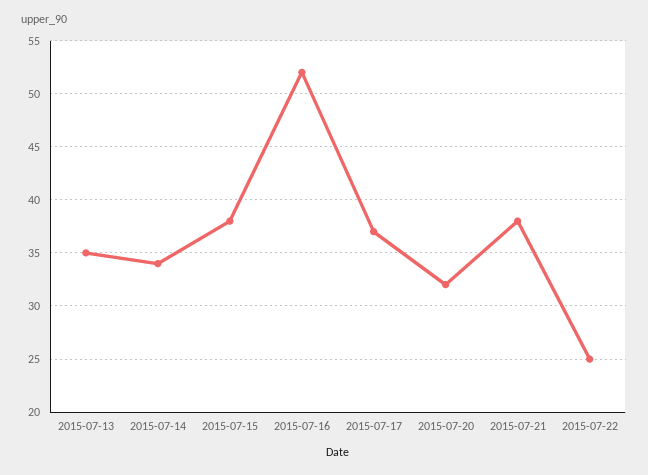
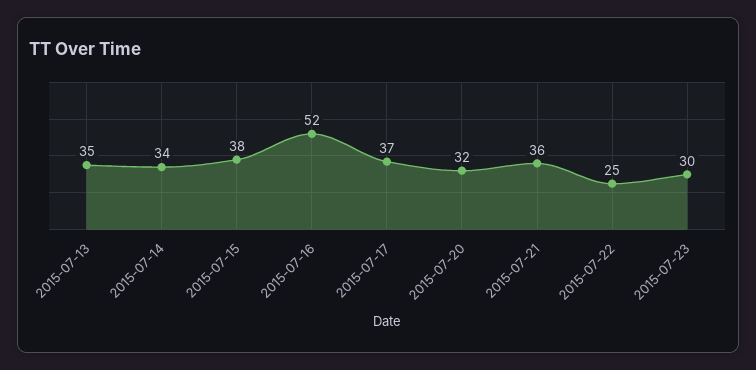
2015-07-21: 38 -> 36
2015-07-23: none -> 30

